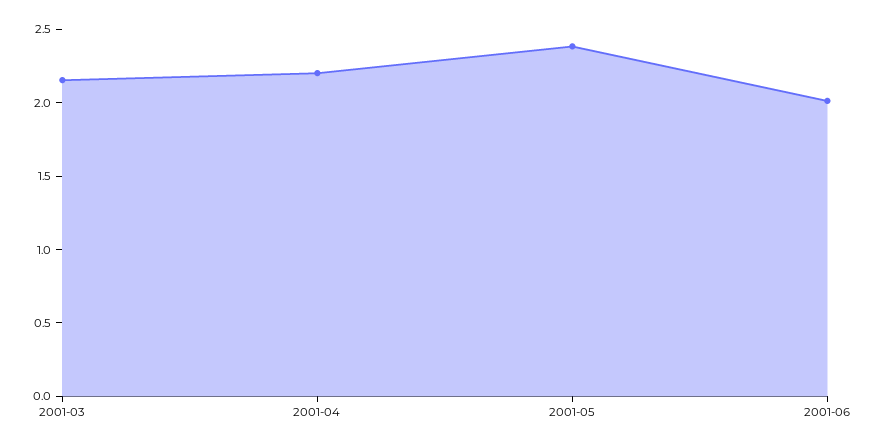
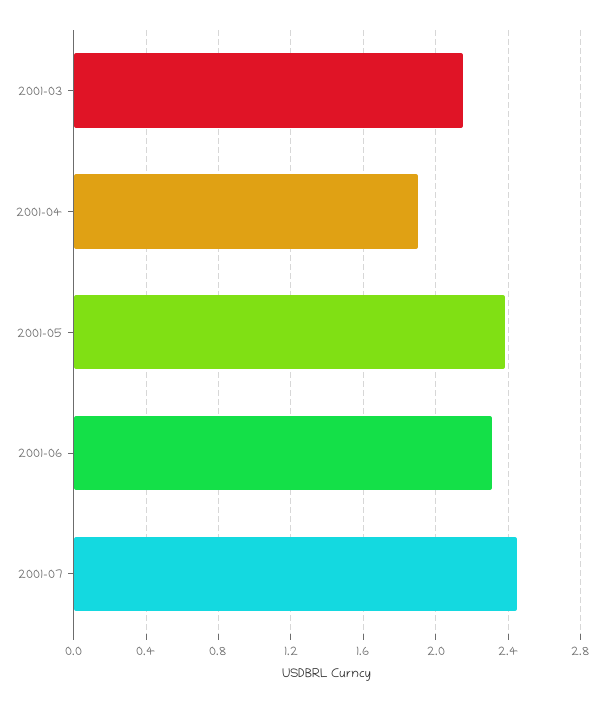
2001-04: 2.2 -> 1.9
2001-06: 2 -> 2.3
2001-07: none -> 2.45

